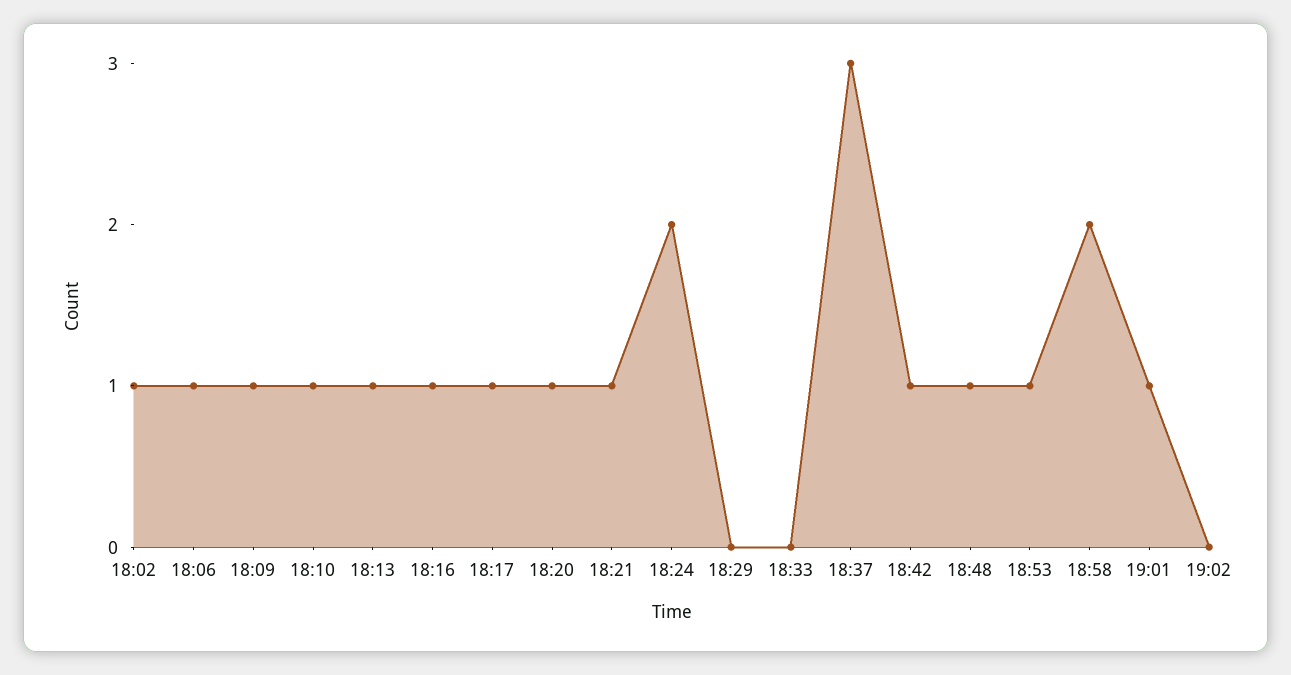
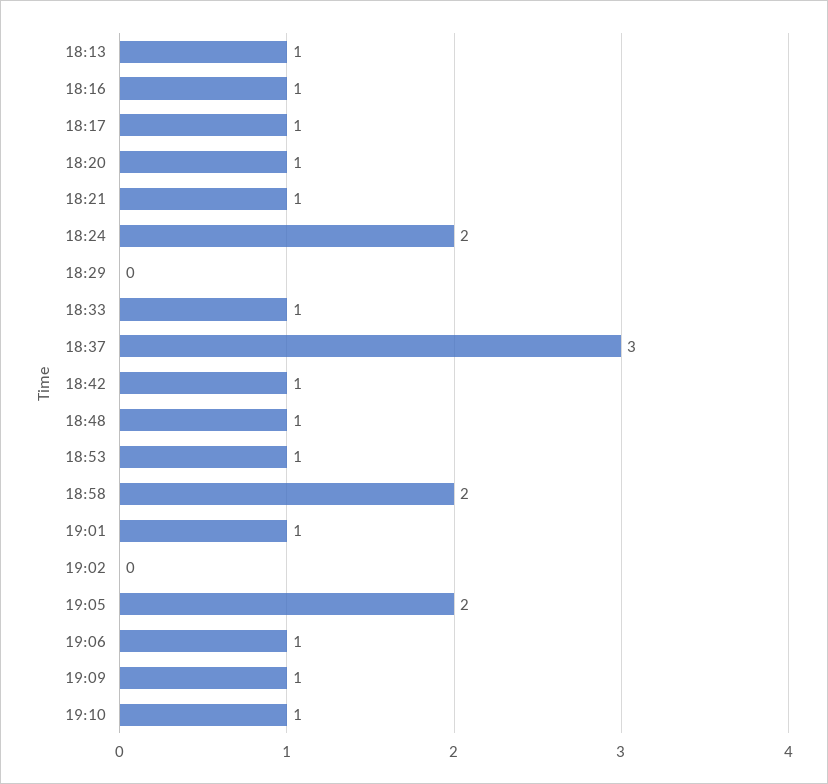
18:02: 1 -> none
18:06: 1 -> none
18:09: 1 -> none
18:10: 1 -> none
18:33: 0 -> 1
19:05: none -> 2
19:06: none -> 1
19:09: none -> 1
19:10: none -> 1

